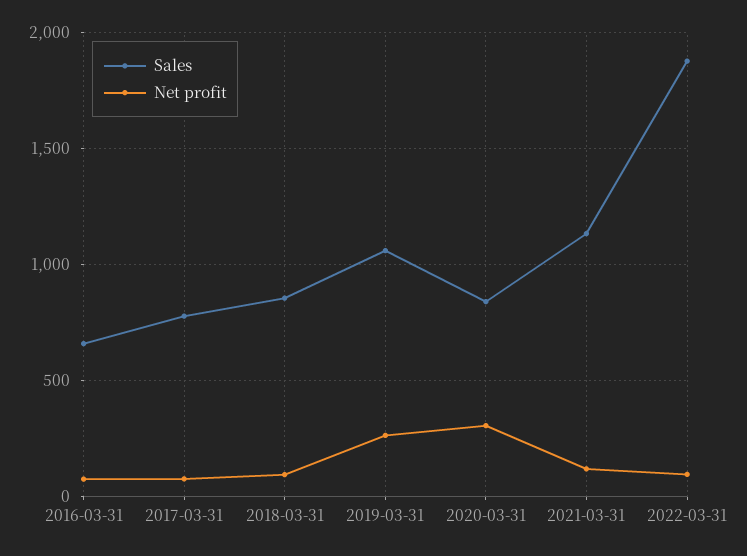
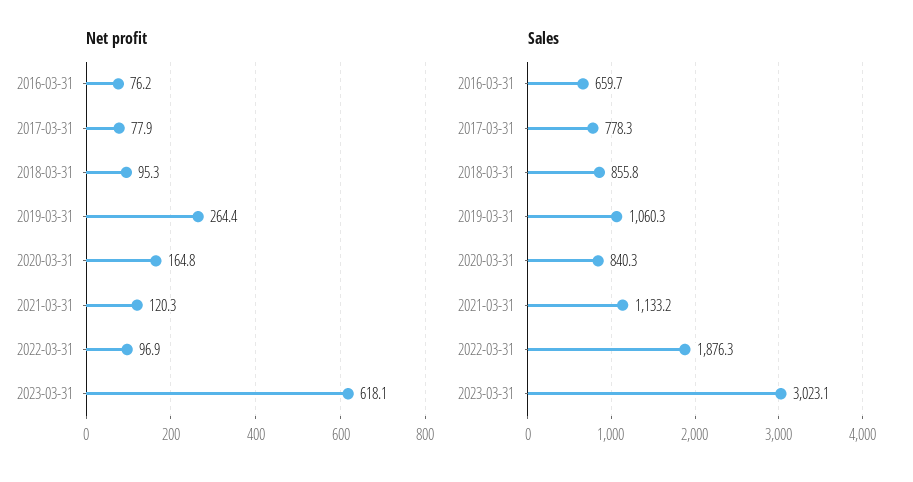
Net profit, 2020-03-31: 300 -> 164.8
Net profit, 2023-03-31: none -> 618.1
Sales, 2023-03-31: none -> 3023.1

